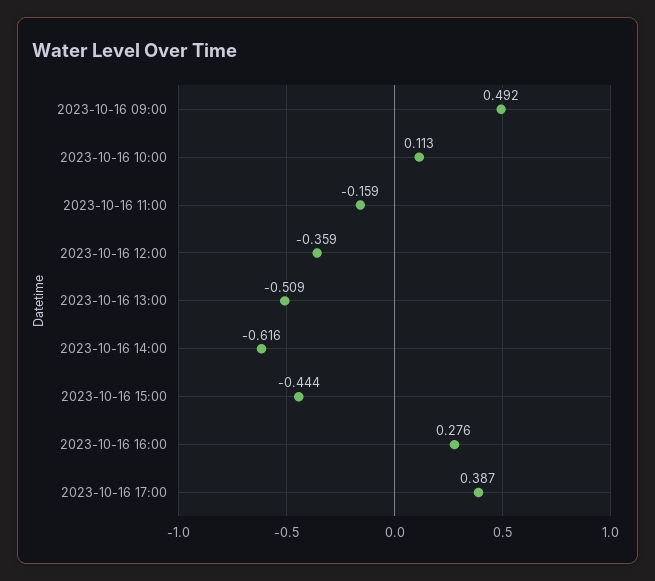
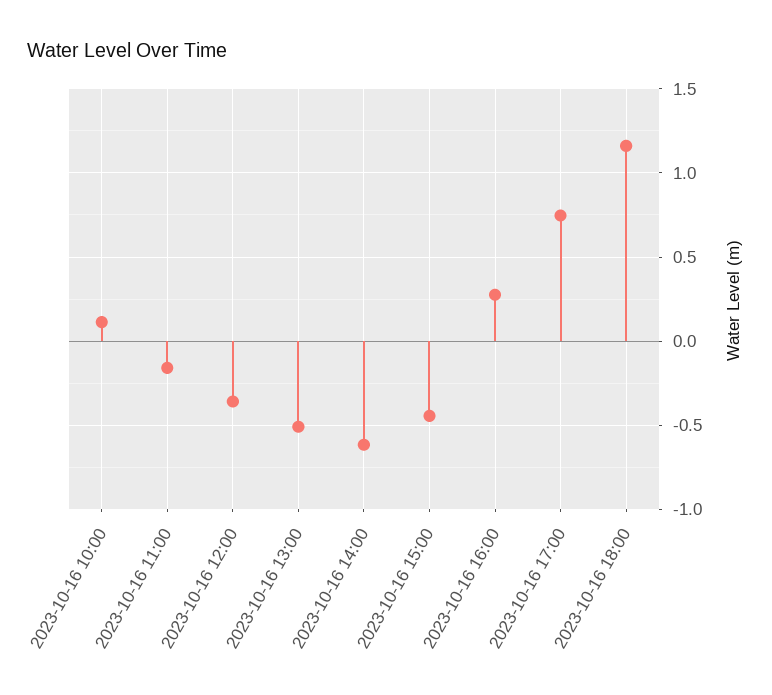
2023-10-16 09:00: 0.492 -> none
2023-10-16 17:00: 0.387 -> 0.75
2023-10-16 18:00: none -> 1.15

